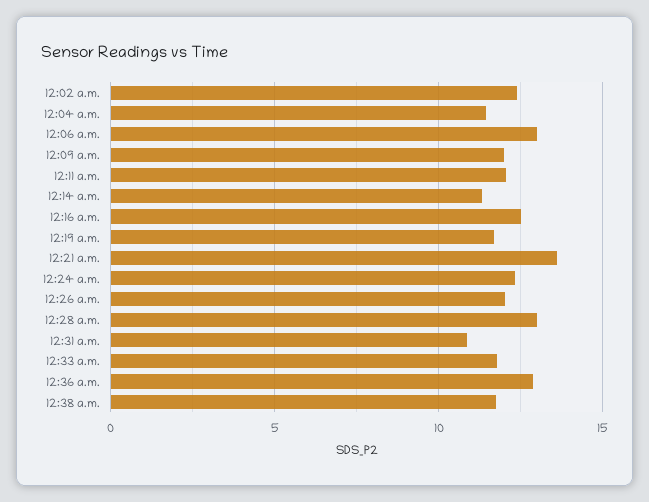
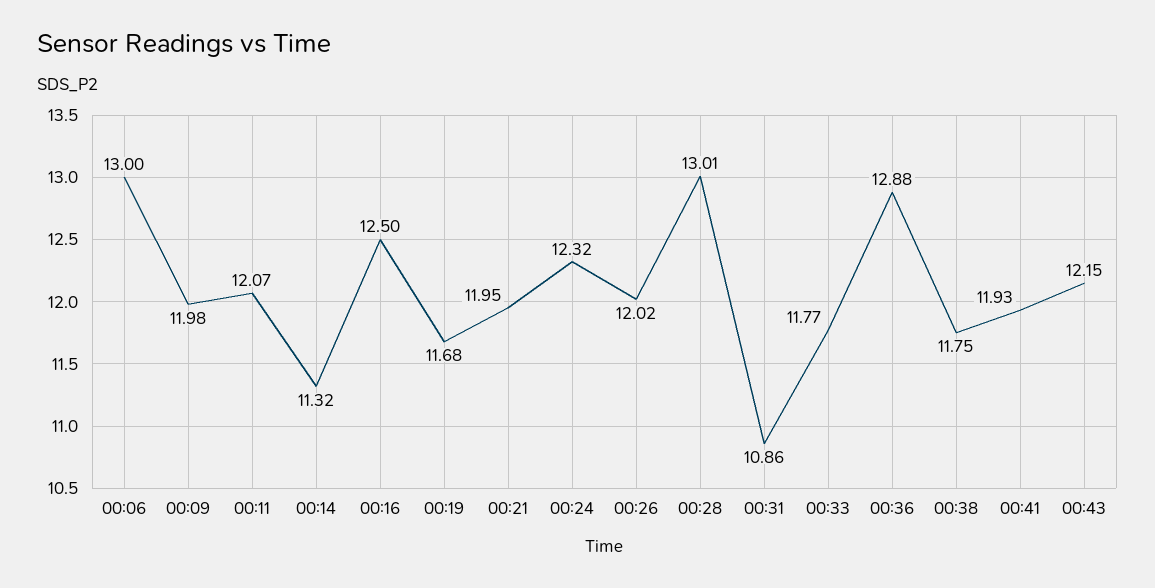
12:02 a.m.: 12.5 -> none
12:04 a.m.: 11.5 -> none
12:21 a.m.: 13.5 -> 11.95
00:41: none -> 11.93
00:43: none -> 12.15

